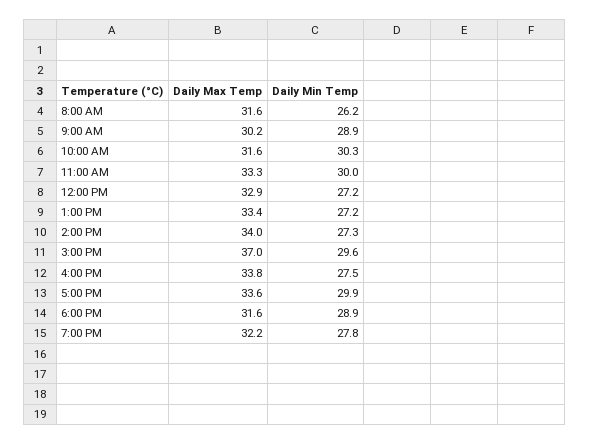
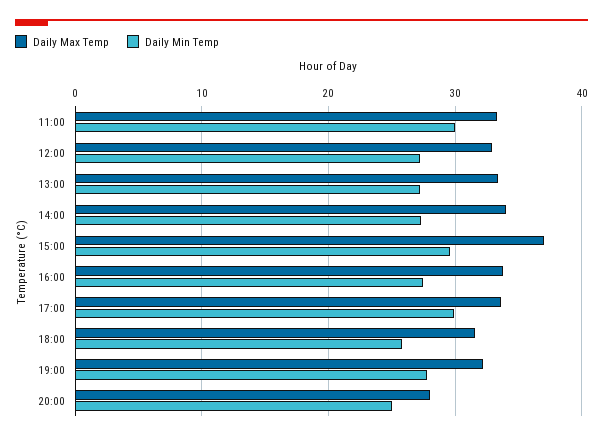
Daily Max Temp, 8:00 AM: 31.6 -> none
Daily Min Temp, 8:00 AM: 26.2 -> none
Daily Max Temp, 9:00 AM: 30.2 -> none
Daily Min Temp, 9:00 AM: 28.9 -> none
Daily Max Temp, 10:00 AM: 31.6 -> none
Daily Min Temp, 10:00 AM: 30.3 -> none
Daily Min Temp, 6:00 PM: 28.9 -> 26
Daily Max Temp, 20:00: none -> 28
Daily Min Temp, 20:00: none -> 25

